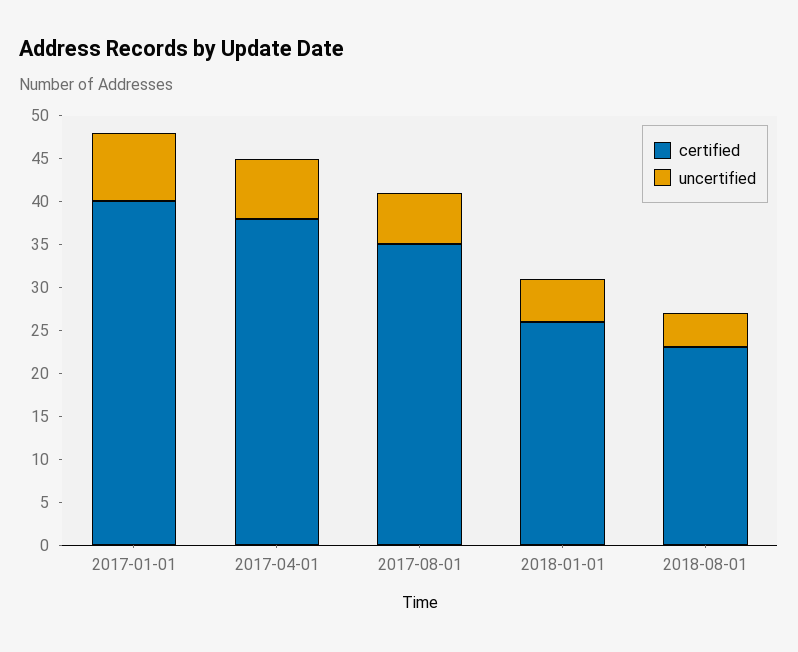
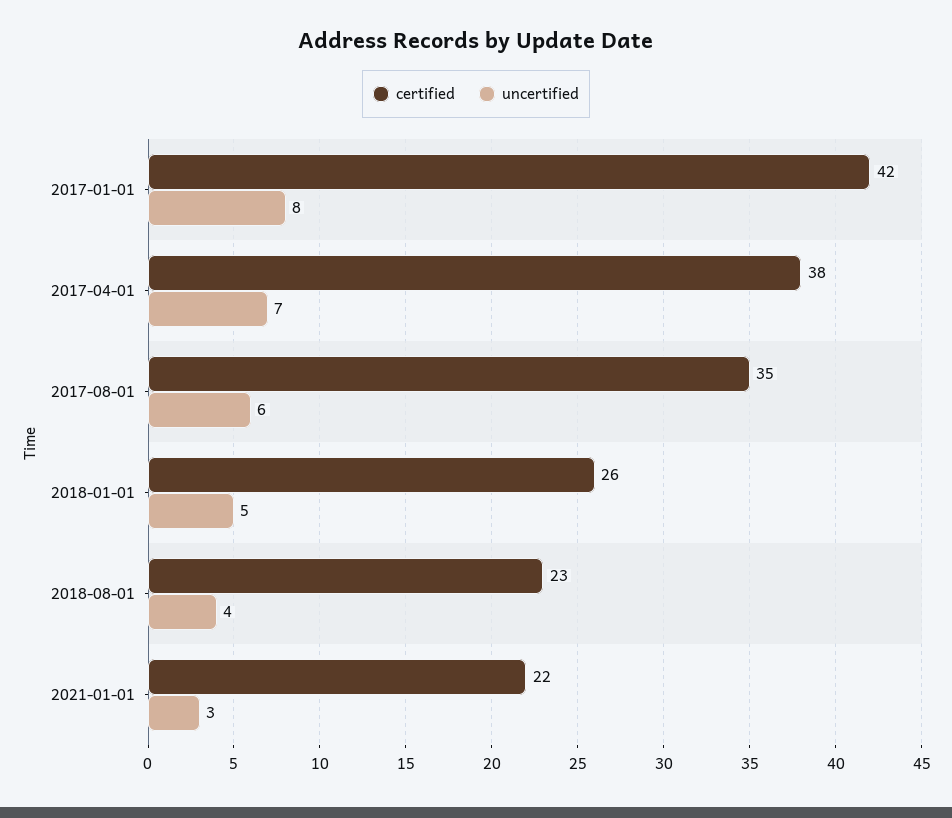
certified, 2017-01-01: 40 -> 42
certified, 2021-01-01: none -> 22
uncertified, 2021-01-01: none -> 3

